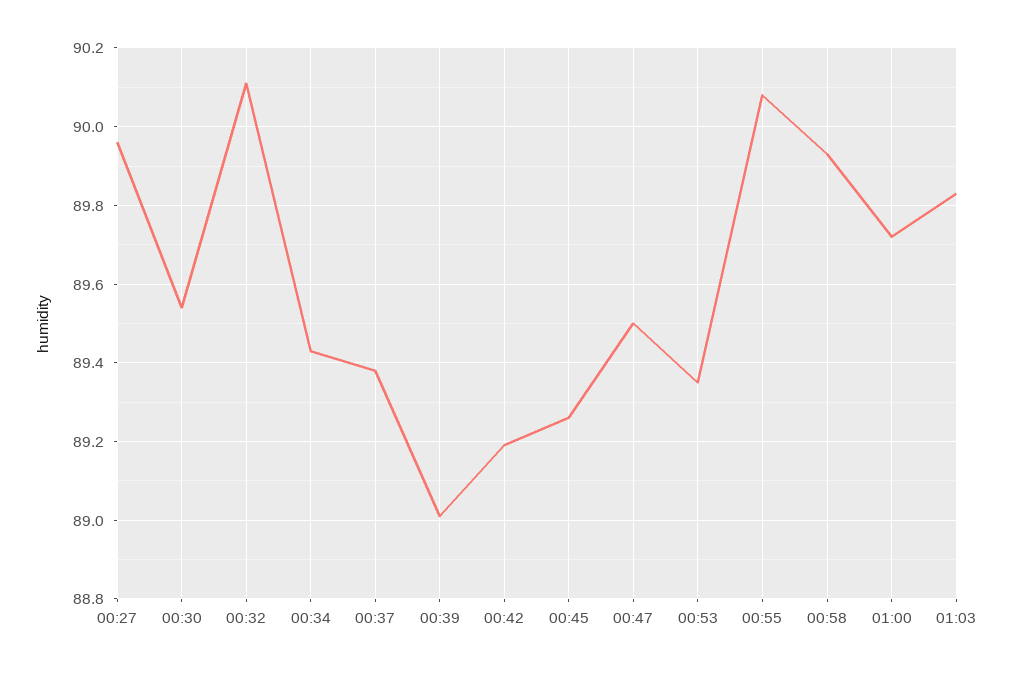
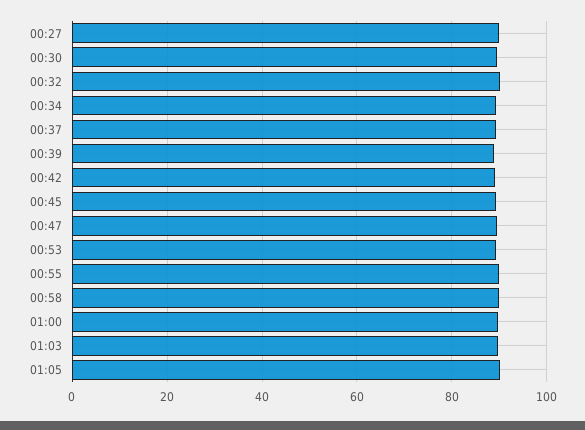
01:05: none -> 90

